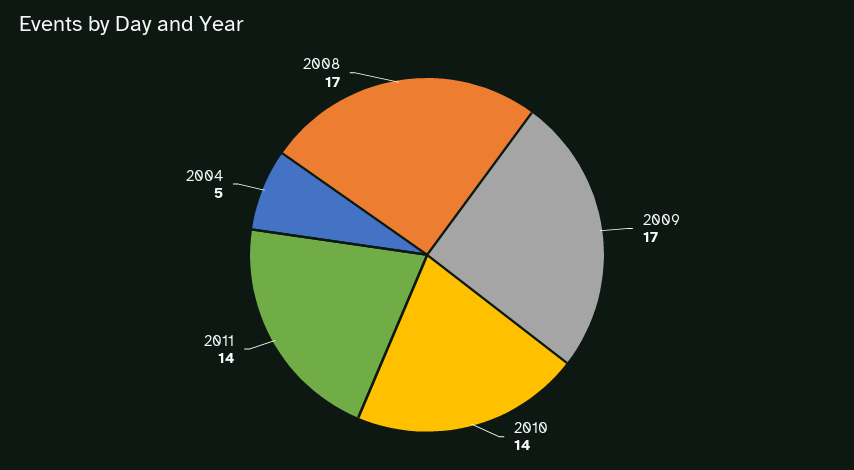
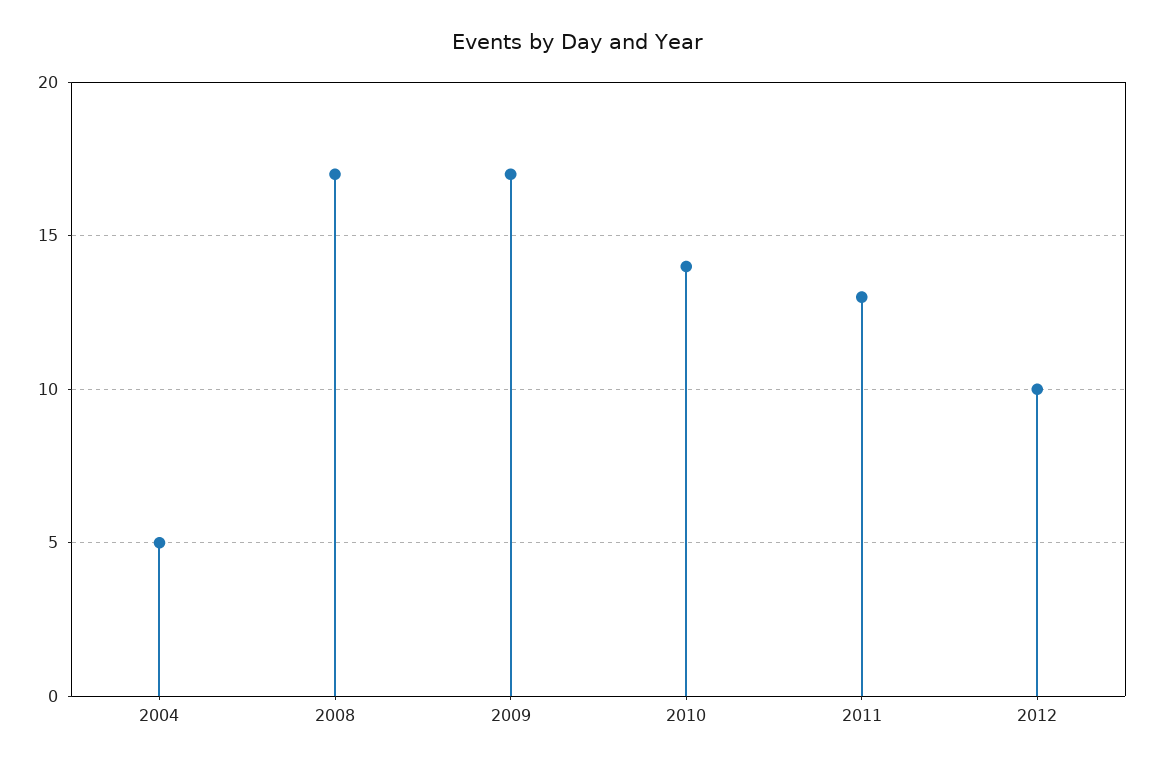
2011: 14 -> 13
2012: none -> 10

